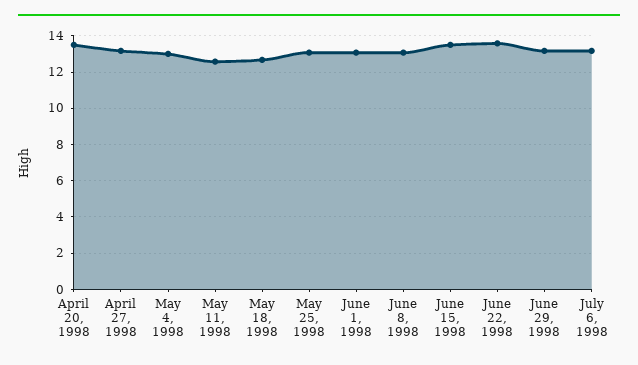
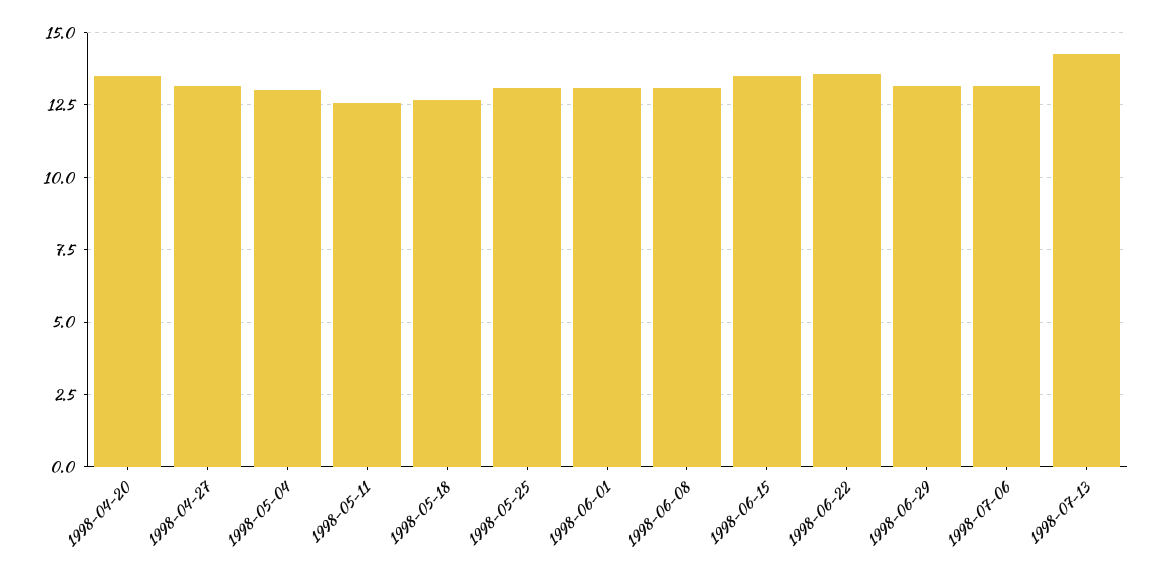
1998-07-13: none -> 14.25

